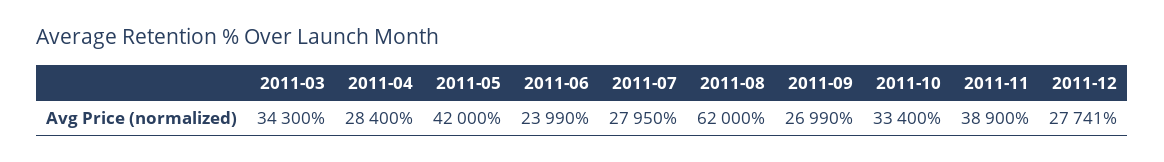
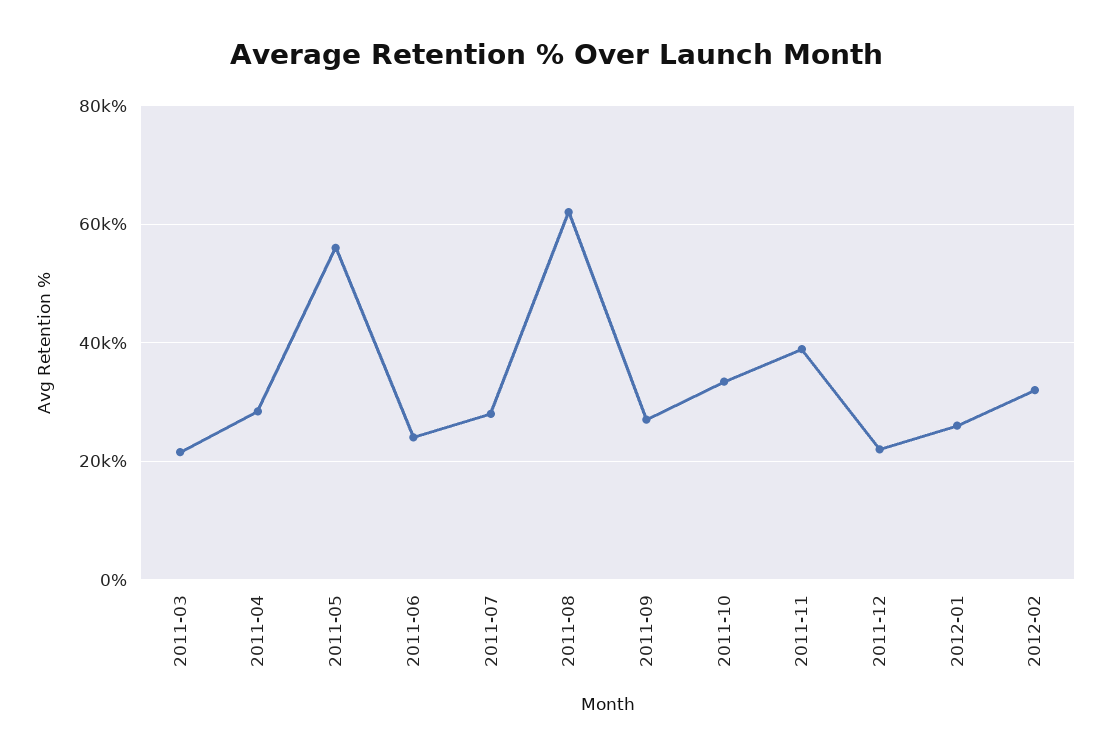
2011-03: 34300 -> 22000
2011-05: 42000 -> 56000
2011-12: 27741 -> 22000
2012-01: none -> 26000
2012-02: none -> 32000

